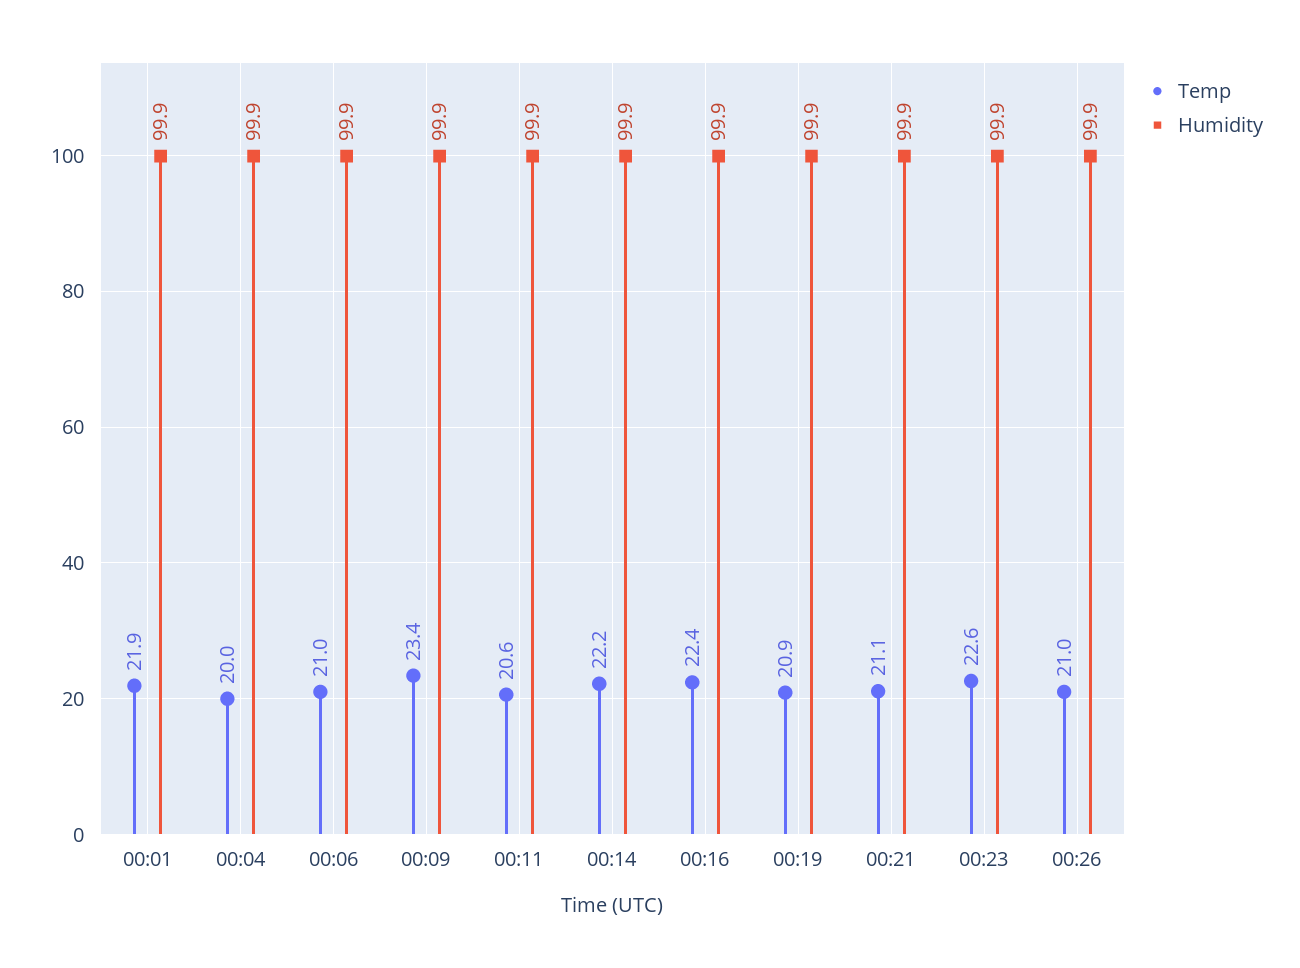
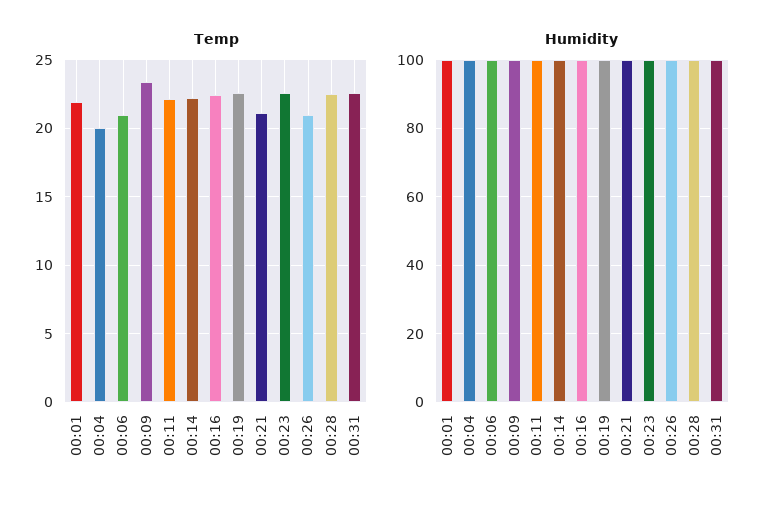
Temp, 00:11: 20.6 -> 22
Temp, 00:19: 20.9 -> 22.5
Temp, 00:28: none -> 22.5
Temp, 00:31: none -> 22.5
Humidity, 00:28: none -> 100
Humidity, 00:31: none -> 100

